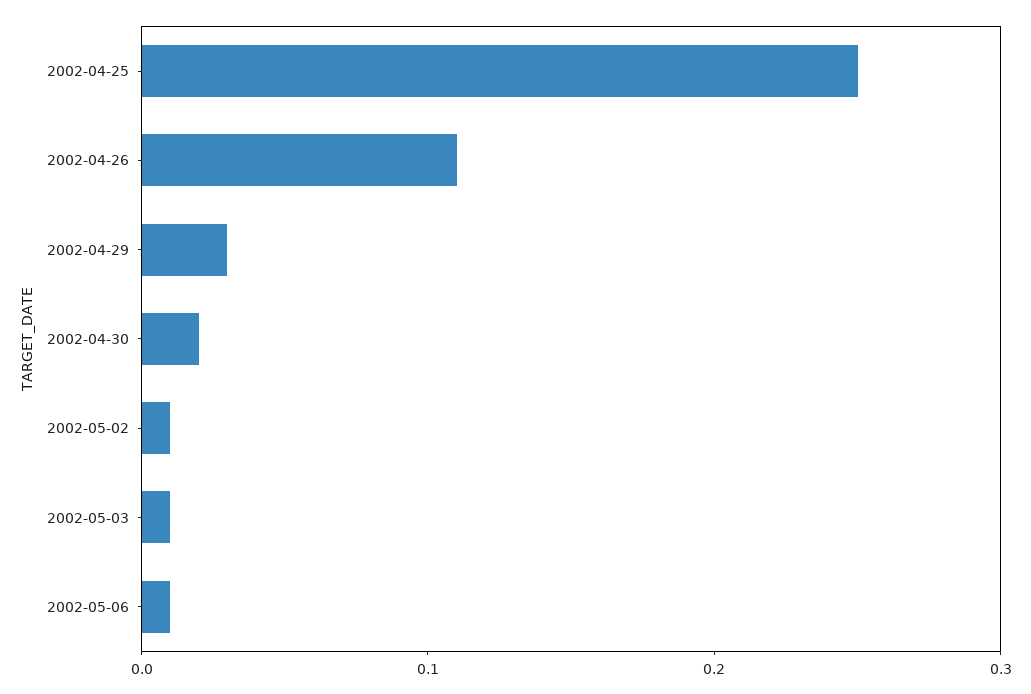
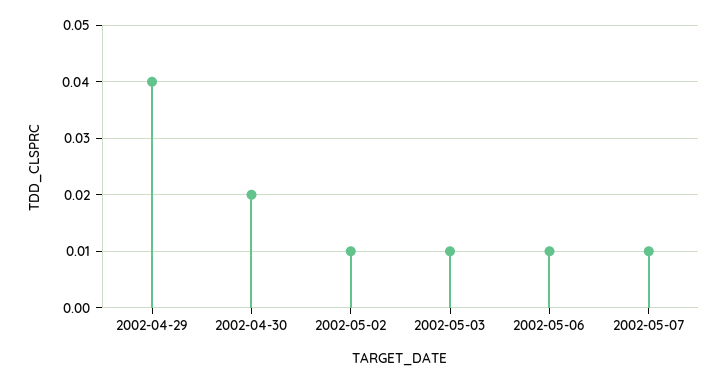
2002-04-25: 0.25 -> none
2002-04-26: 0.11 -> none
2002-04-29: 0.03 -> 0.04
2002-05-07: none -> 0.01

